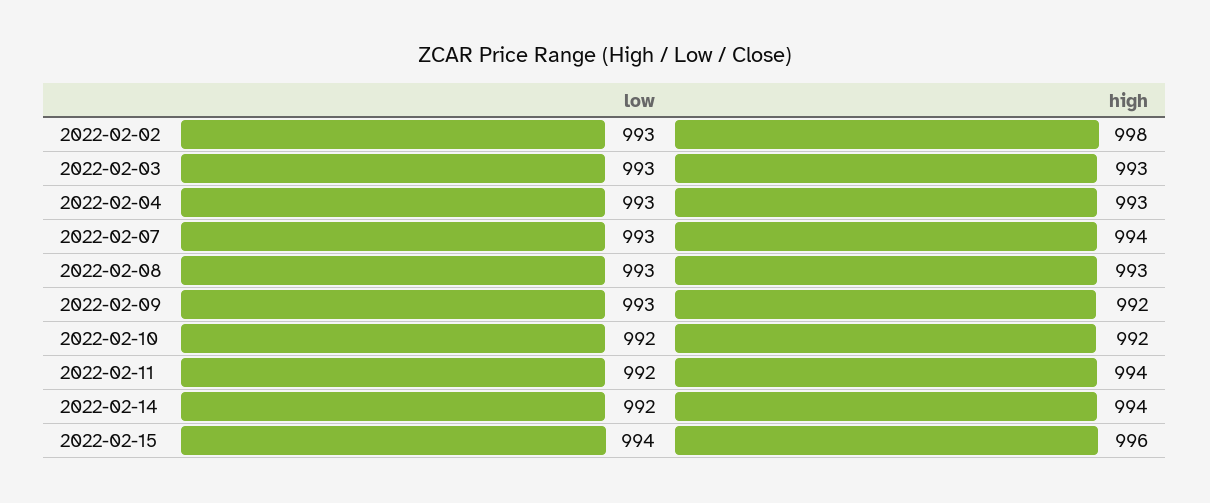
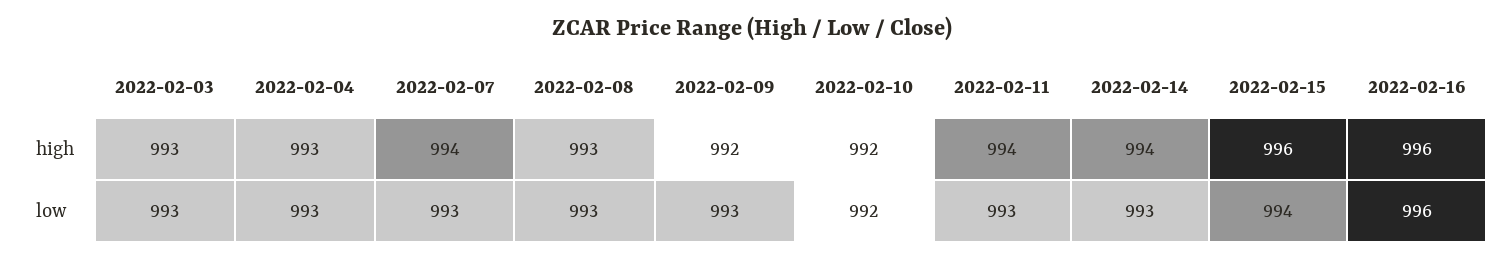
low, 2022-02-02: 993 -> none
high, 2022-02-02: 998 -> none
low, 2022-02-11: 992 -> 993
low, 2022-02-14: 992 -> 993
high, 2022-02-16: none -> 996
low, 2022-02-16: none -> 996

